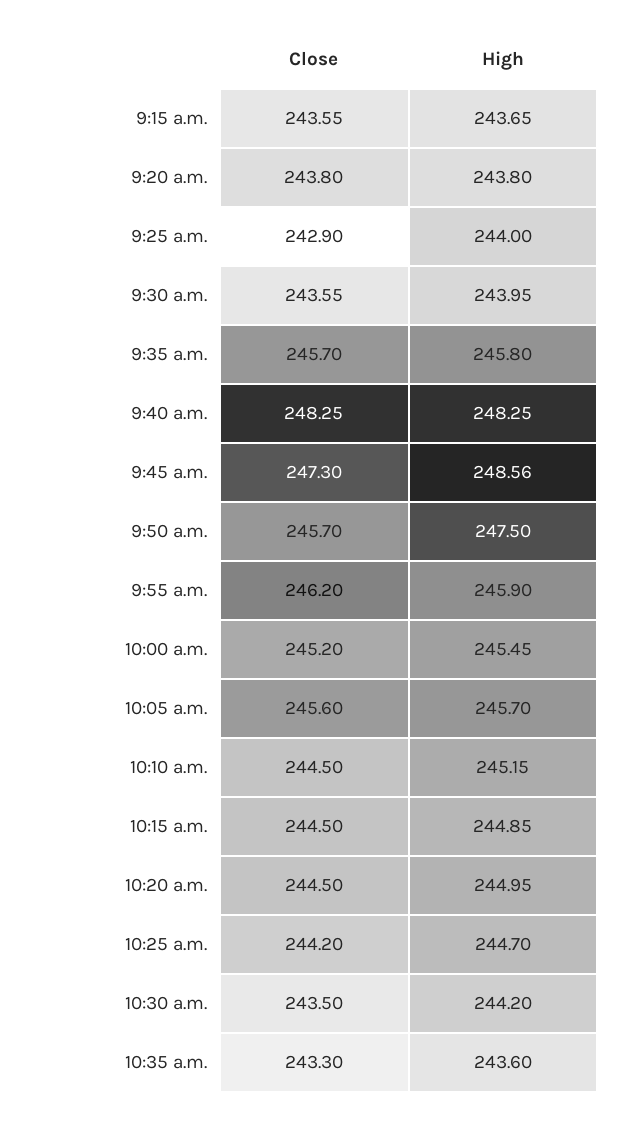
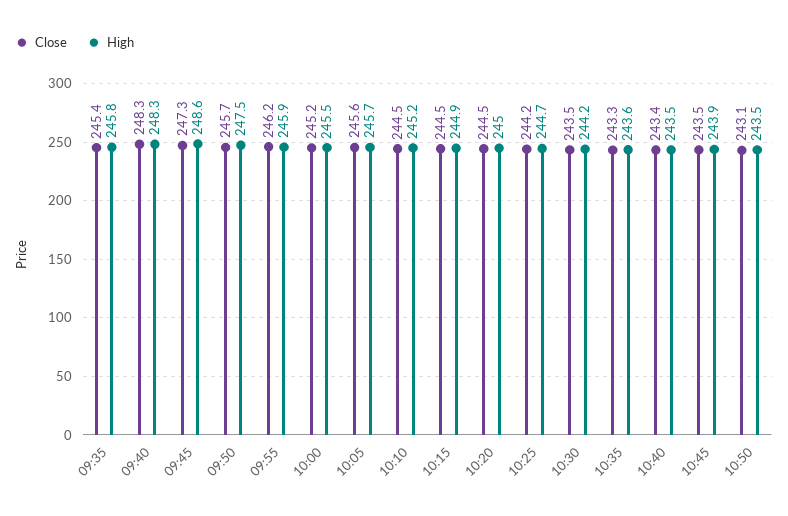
Close, 9:15 a.m.: 243.55 -> none
High, 9:15 a.m.: 243.65 -> none
Close, 9:20 a.m.: 243.8 -> none
High, 9:20 a.m.: 243.8 -> none
Close, 9:25 a.m.: 242.9 -> none
High, 9:25 a.m.: 244 -> none
Close, 9:30 a.m.: 243.55 -> none
High, 9:30 a.m.: 243.95 -> none
Close, 9:35 a.m.: 245.7 -> 245.4
Close, 10:40: none -> 243.4
High, 10:40: none -> 243.5
Close, 10:45: none -> 243.5
High, 10:45: none -> 243.9
Close, 10:50: none -> 243.1
High, 10:50: none -> 243.5

